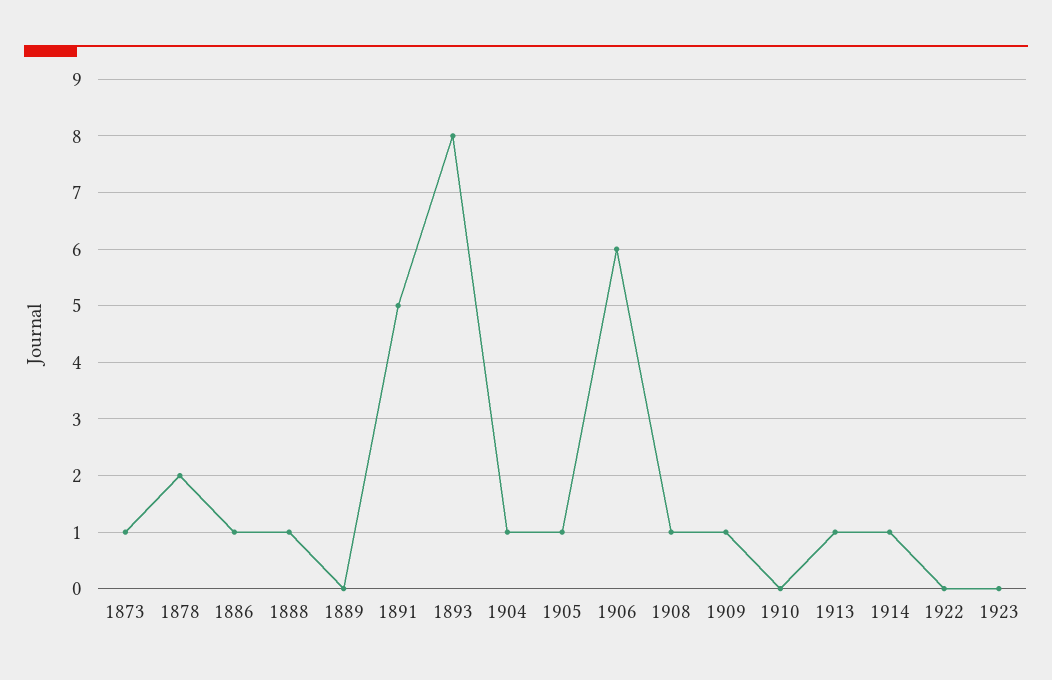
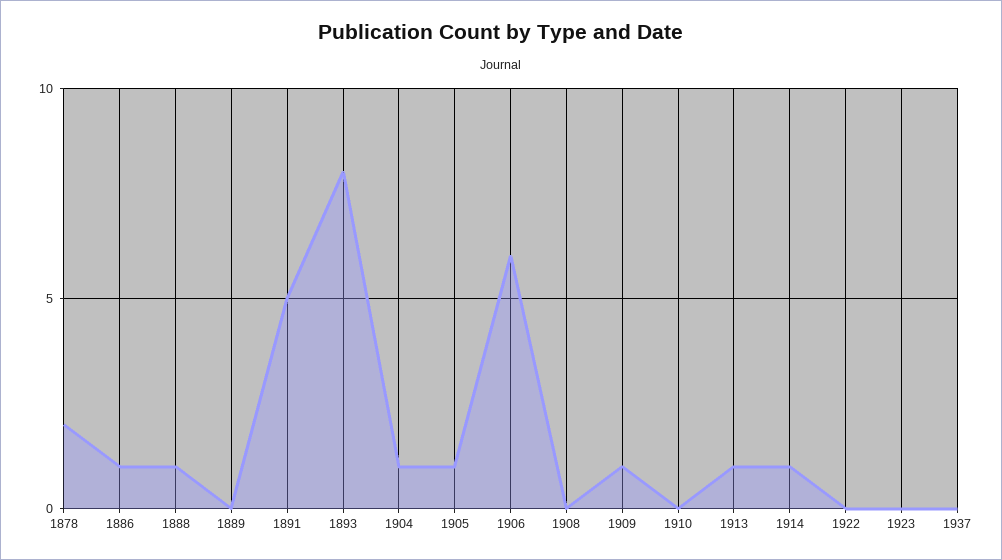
1873: 1 -> none
1908: 1 -> 0
1937: none -> 0

